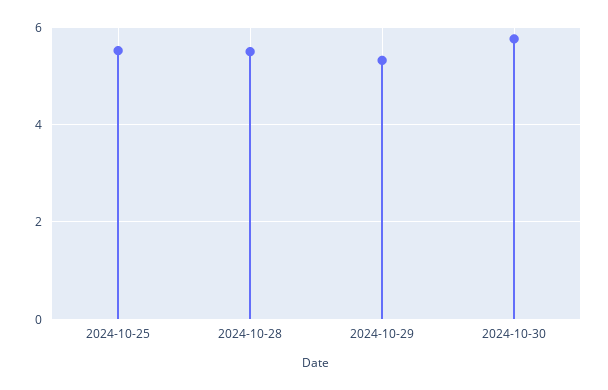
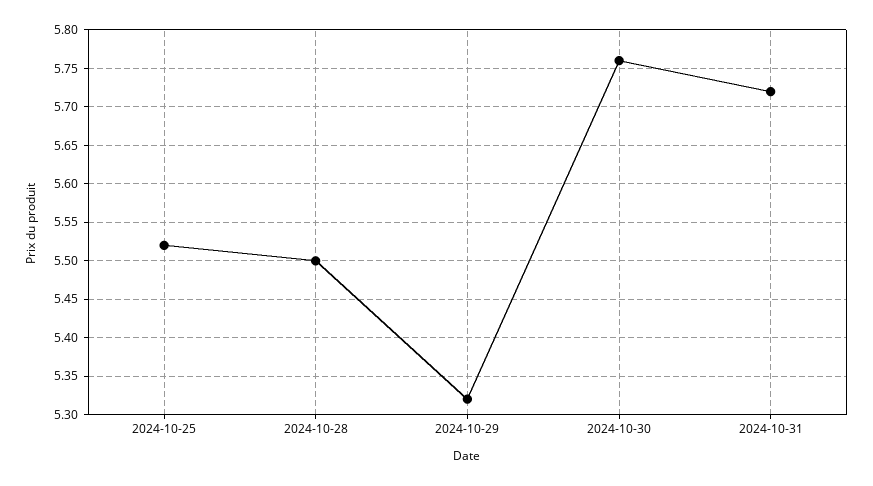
2024-10-31: none -> 5.72

